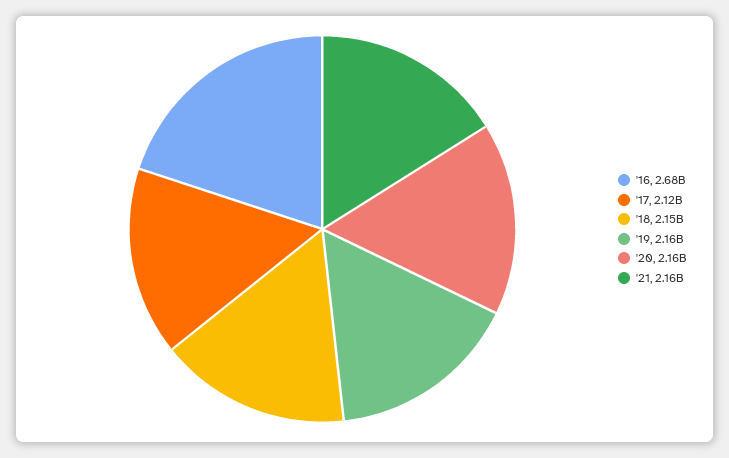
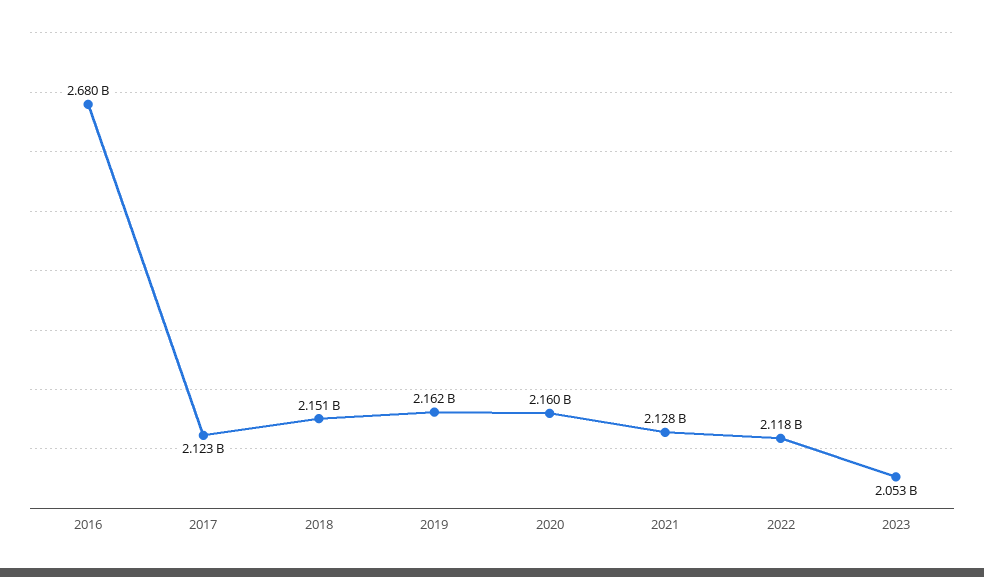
'21: 2160000000 -> 2128000000
2022: none -> 2118000000
2023: none -> 2053000000

